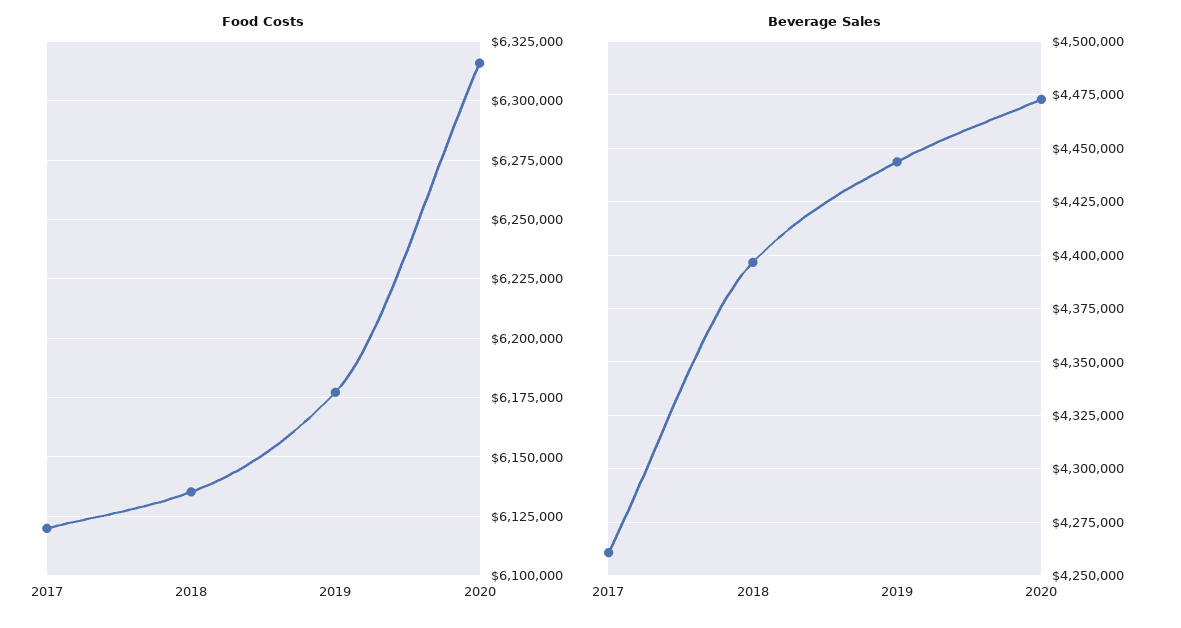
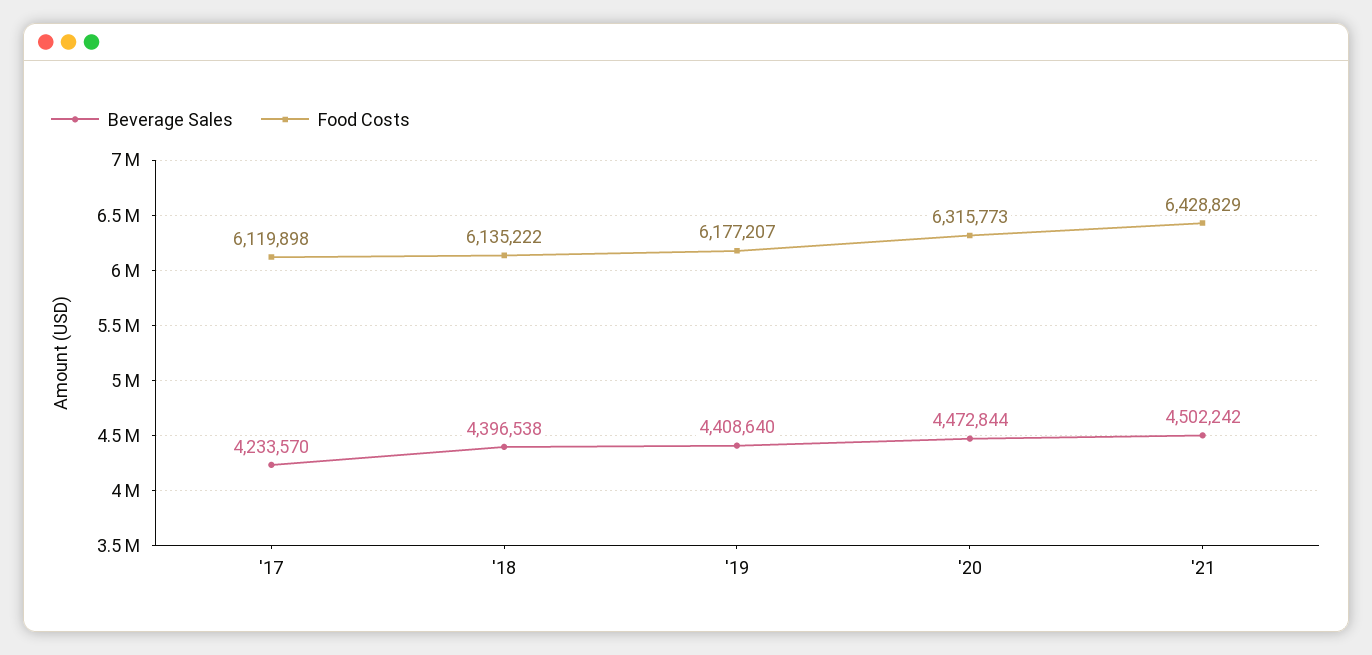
Beverage Sales, 2017: 4260000 -> 4233570
Beverage Sales, 2019: 4445000 -> 4408640
Beverage Sales, '21: none -> 4502242
Food Costs, '21: none -> 6428829

